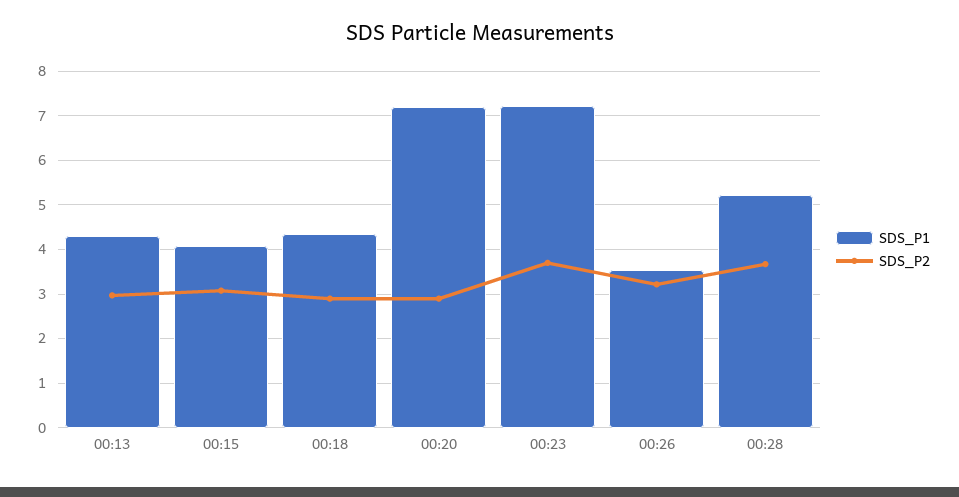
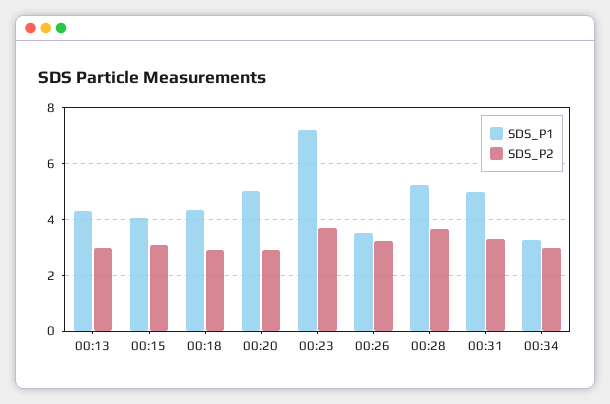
SDS_P1, 00:20: 7.2 -> 5
SDS_P1, 00:31: none -> 5
SDS_P2, 00:31: none -> 3.25
SDS_P1, 00:34: none -> 3.25
SDS_P2, 00:34: none -> 3

